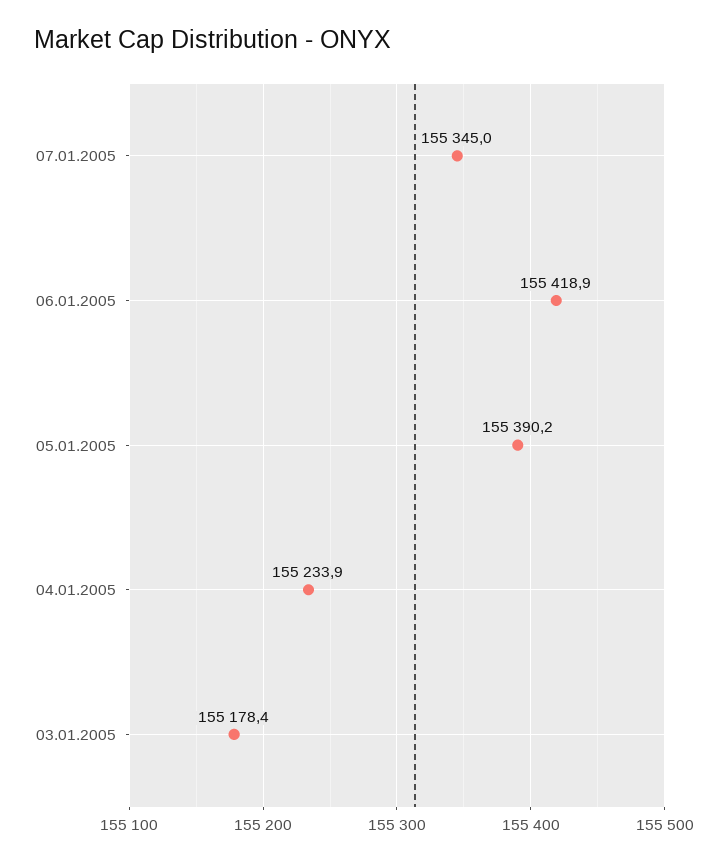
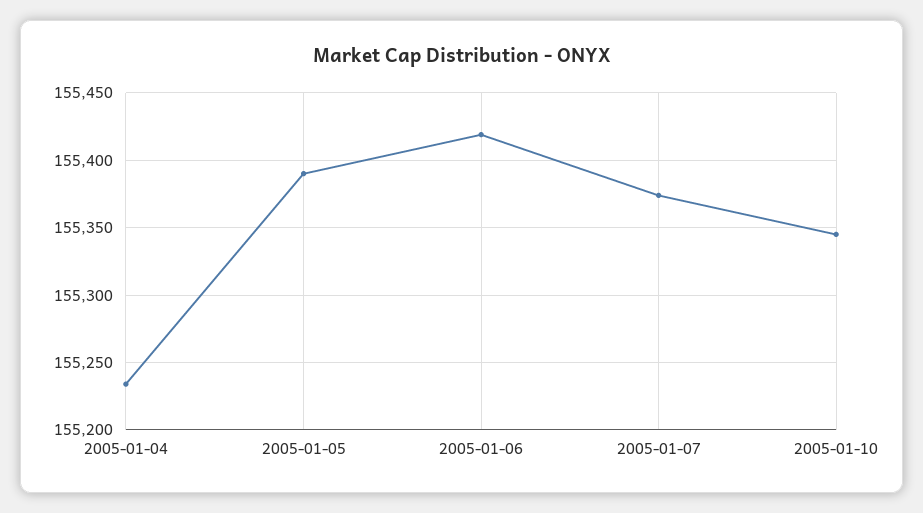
07.01.2005: 155345 -> 155375
03.01.2005: 155178.4 -> none
2005-01-10: none -> 155345

